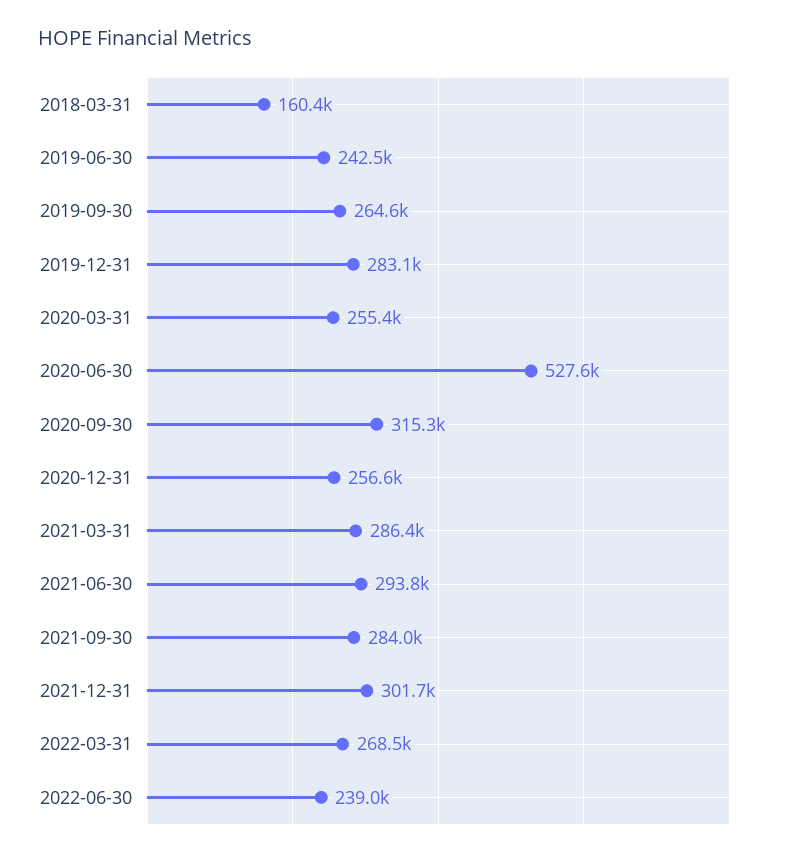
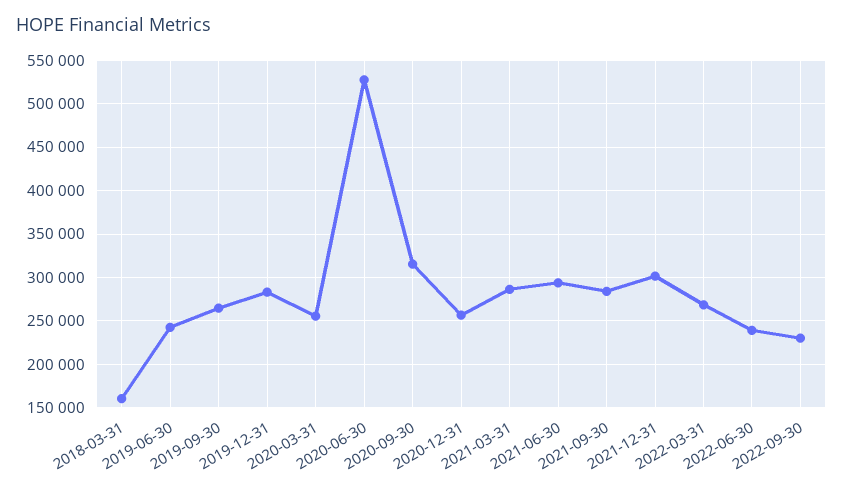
2022-09-30: none -> 230000

